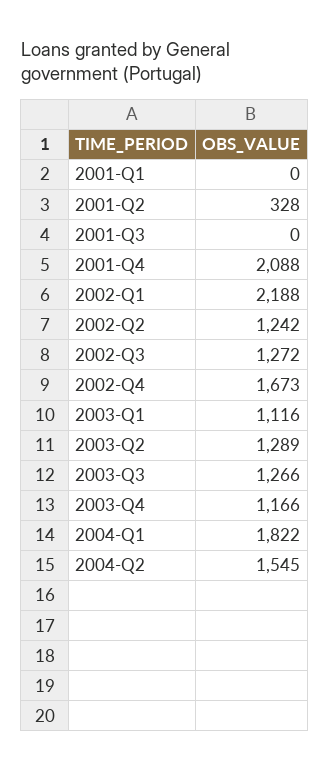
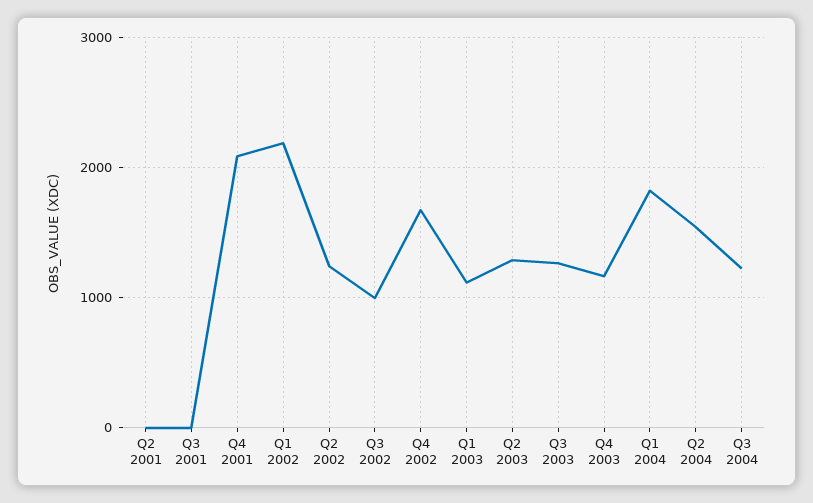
2001-Q1: 0 -> none
2001-Q2: 328 -> 0
2002-Q3: 1272 -> 1000
Q3 2004: none -> 1200

